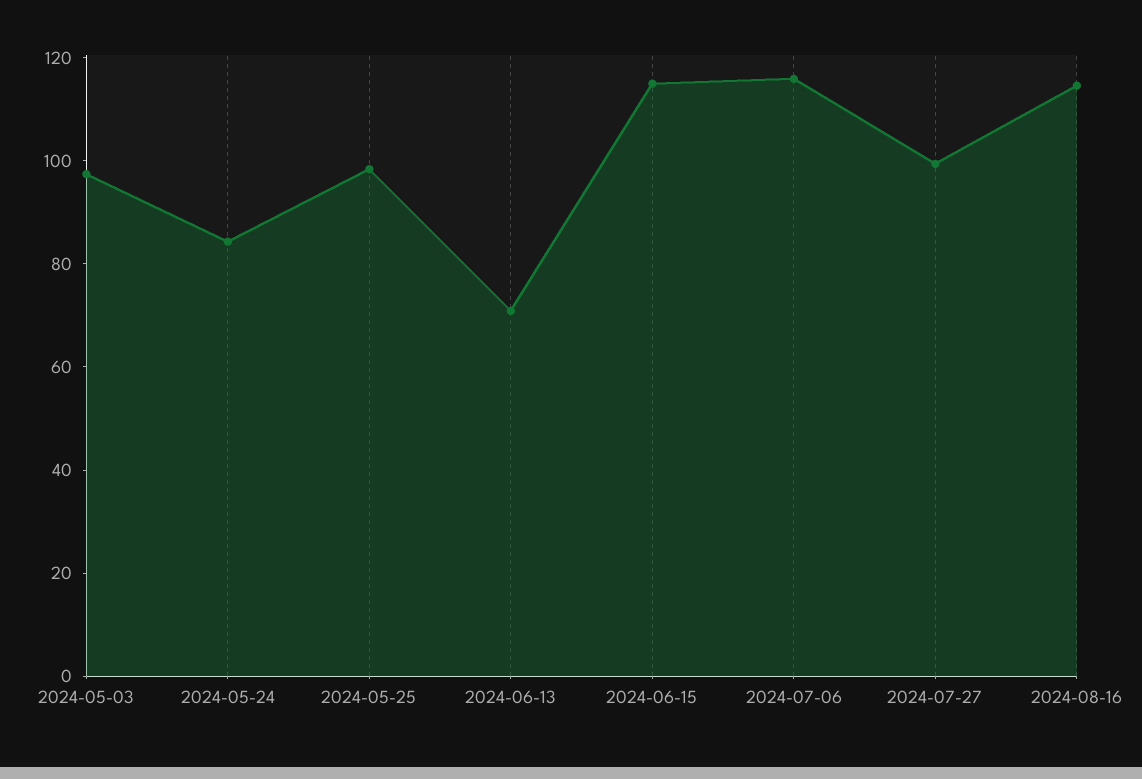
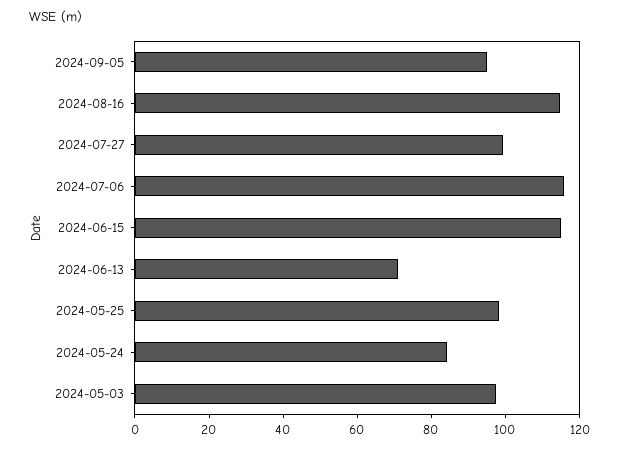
2024-09-05: none -> 95

